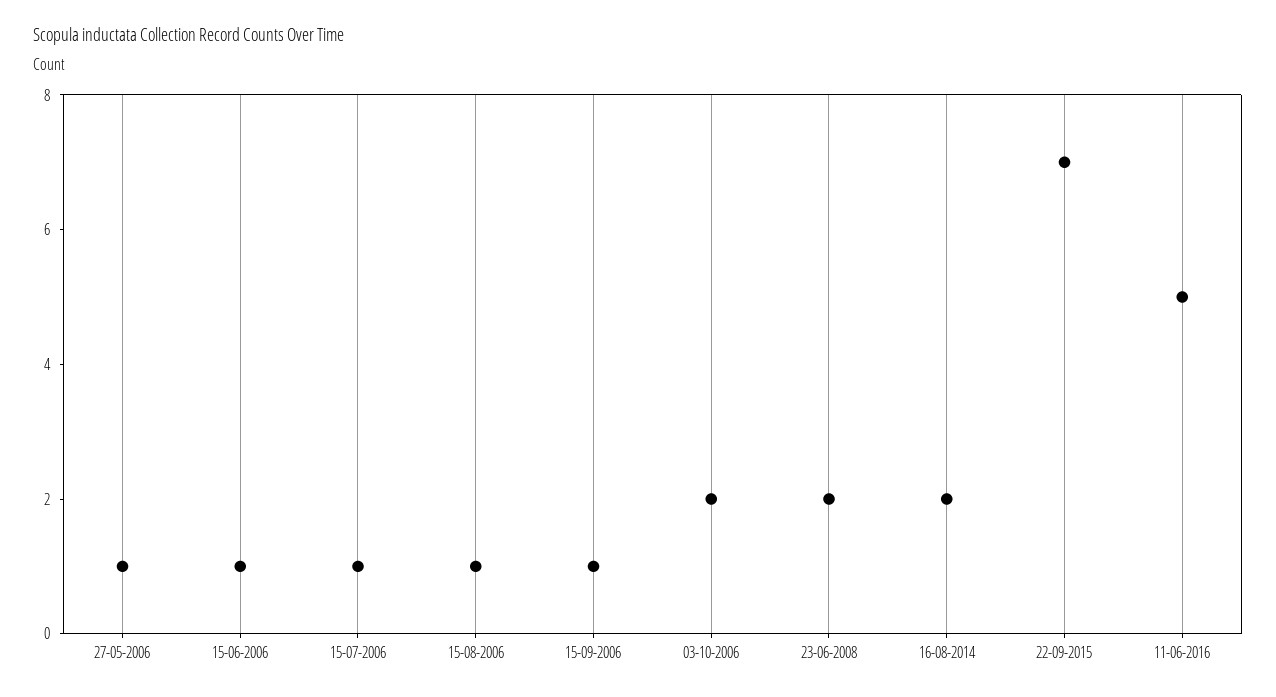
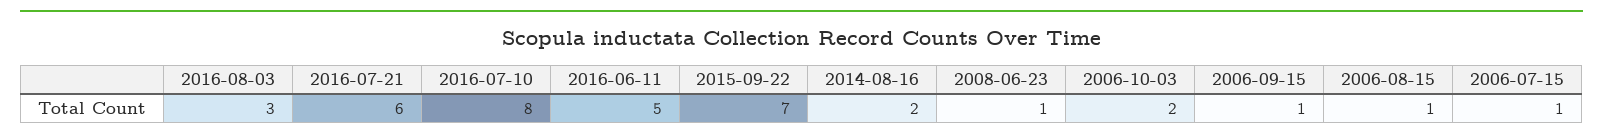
27-05-2006: 1 -> none
15-06-2006: 1 -> none
23-06-2008: 2 -> 1
2016-08-03: none -> 3
2016-07-21: none -> 6
2016-07-10: none -> 8

